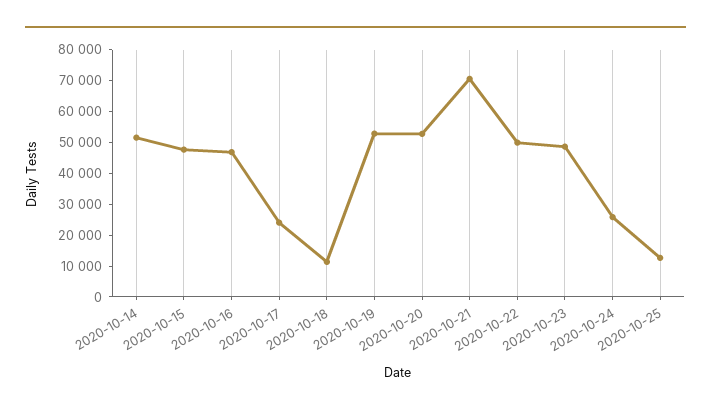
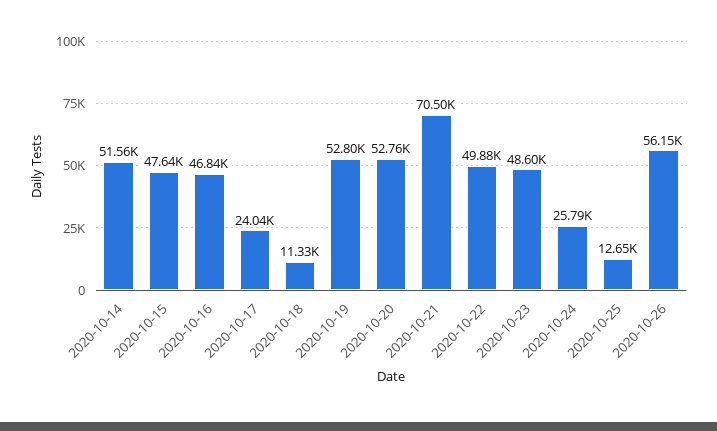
2020-10-26: none -> 56150

